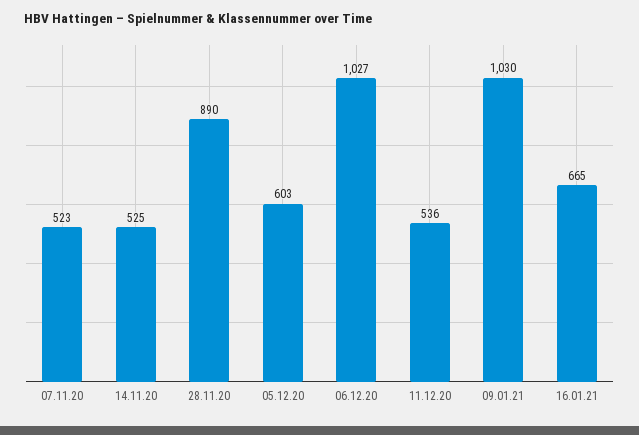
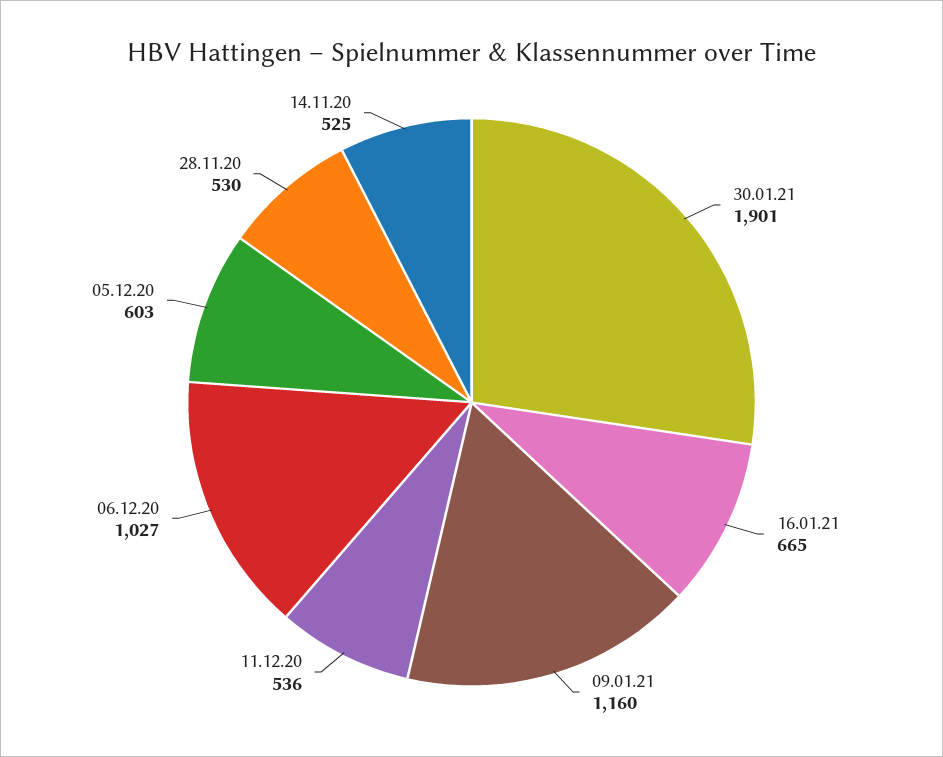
07.11.20: 523 -> none
28.11.20: 890 -> 530
09.01.21: 1030 -> 1160
30.01.21: none -> 1901

